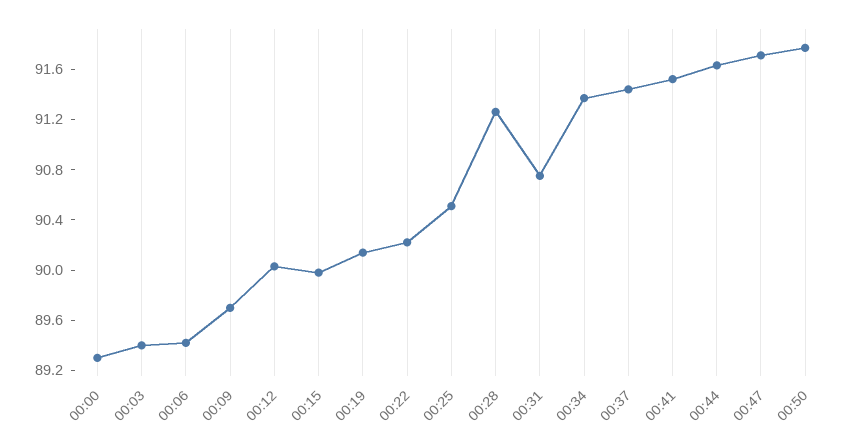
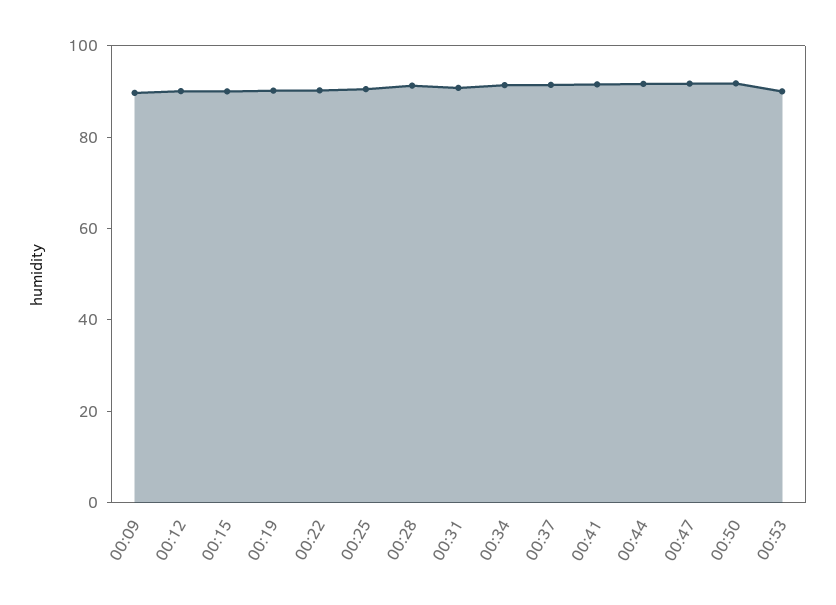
00:00: 89.3 -> none
00:03: 89.4 -> none
00:06: 89.4 -> none
00:53: none -> 90

